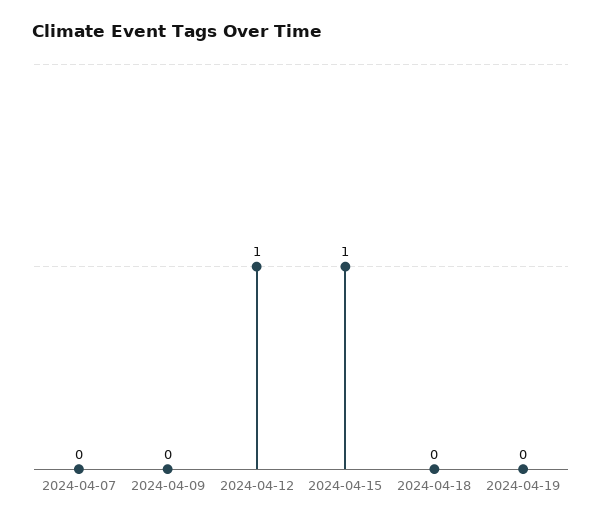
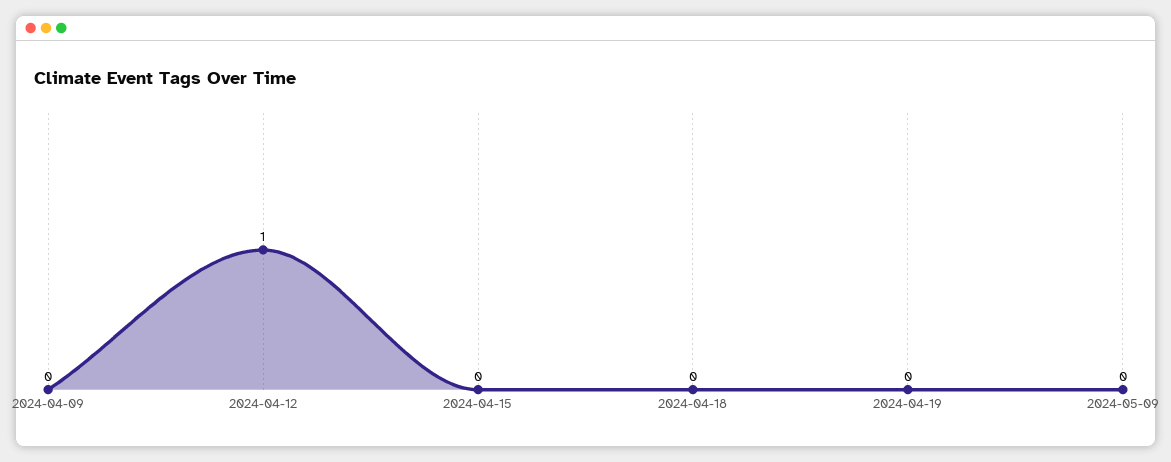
2024-04-07: 0 -> none
2024-04-15: 1 -> 0
2024-05-09: none -> 0

